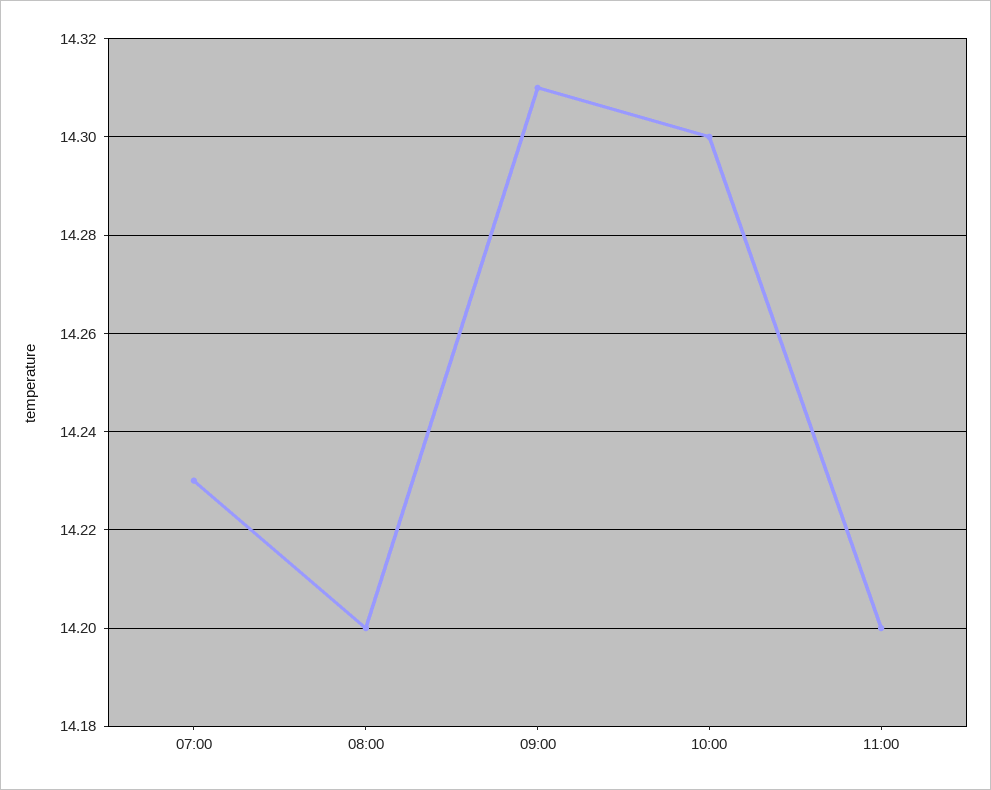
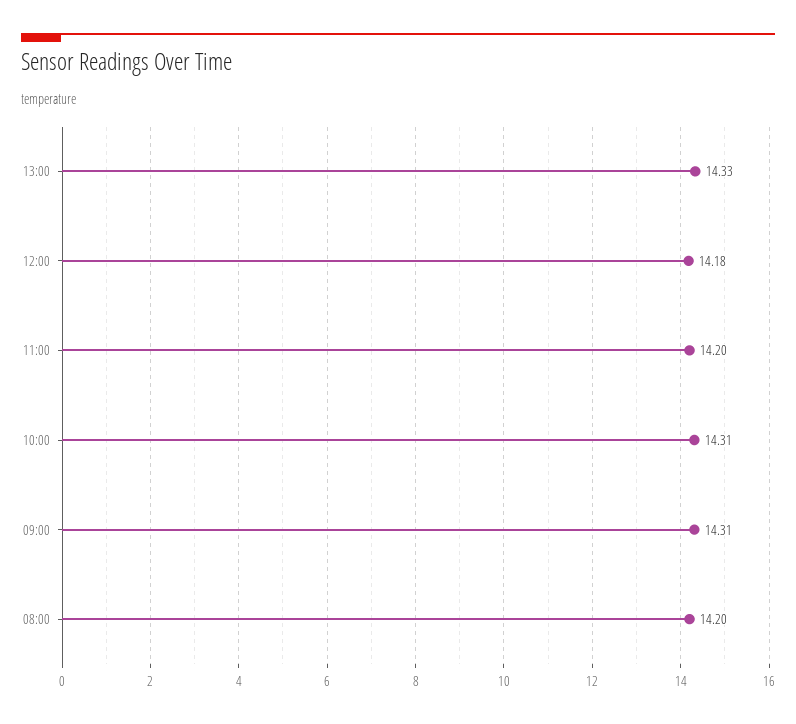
07:00: 14.23 -> none
10:00: 14.3 -> 14.31
13:00: none -> 14.33
12:00: none -> 14.18

